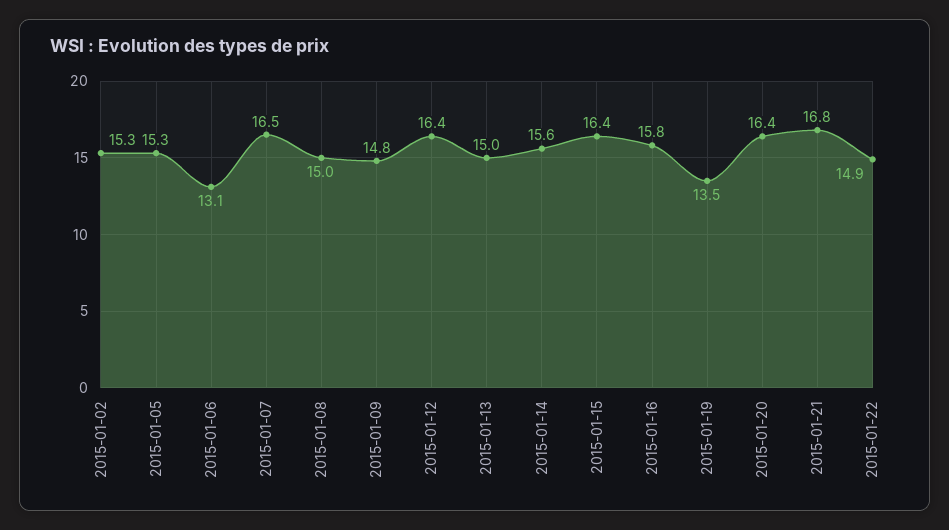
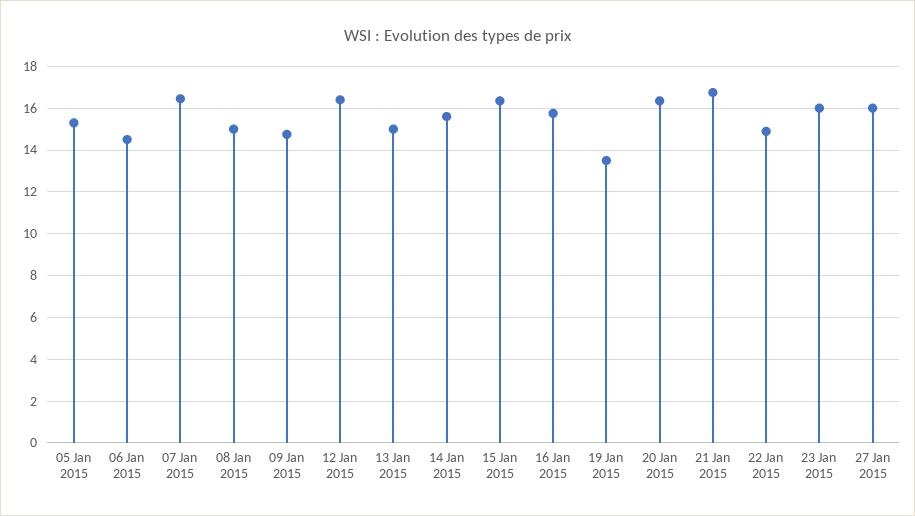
2015-01-02: 15.3 -> none
2015-01-06: 13.1 -> 14.5
23 Jan 2015: none -> 16
27 Jan 2015: none -> 16

